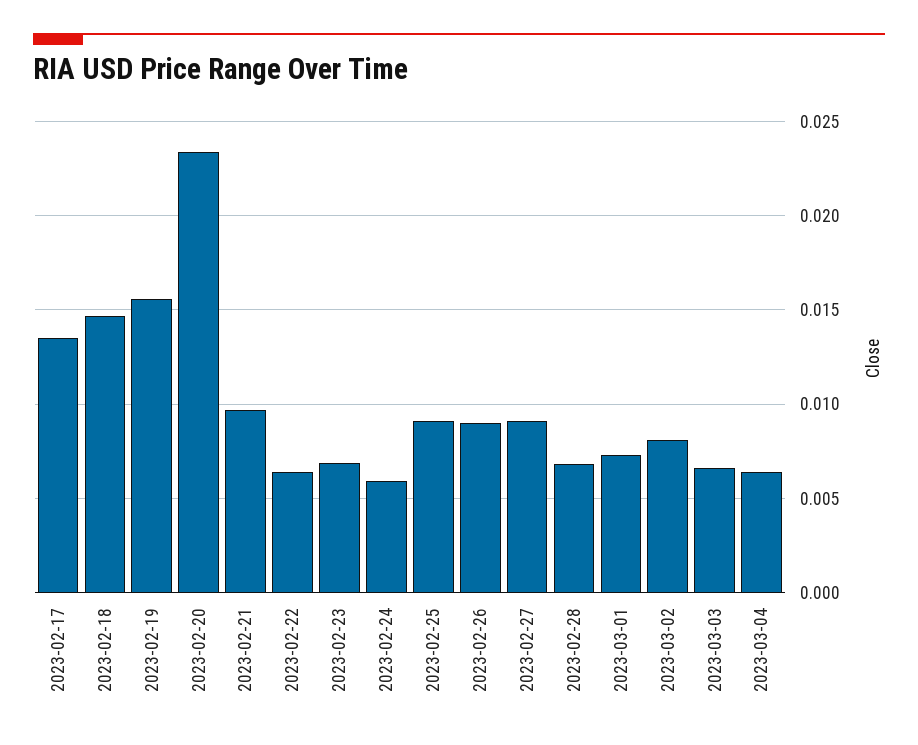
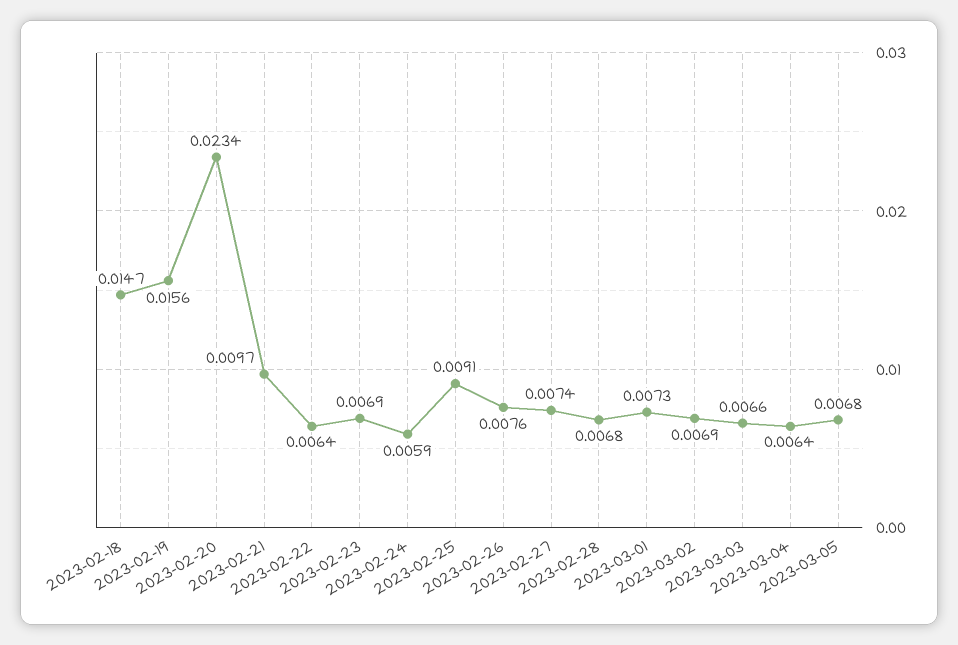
2023-02-17: 0.0135 -> none
2023-02-26: 0.009 -> 0.0076
2023-02-27: 0.009 -> 0.0074
2023-03-02: 0.008 -> 0.0069
2023-03-05: none -> 0.0068

